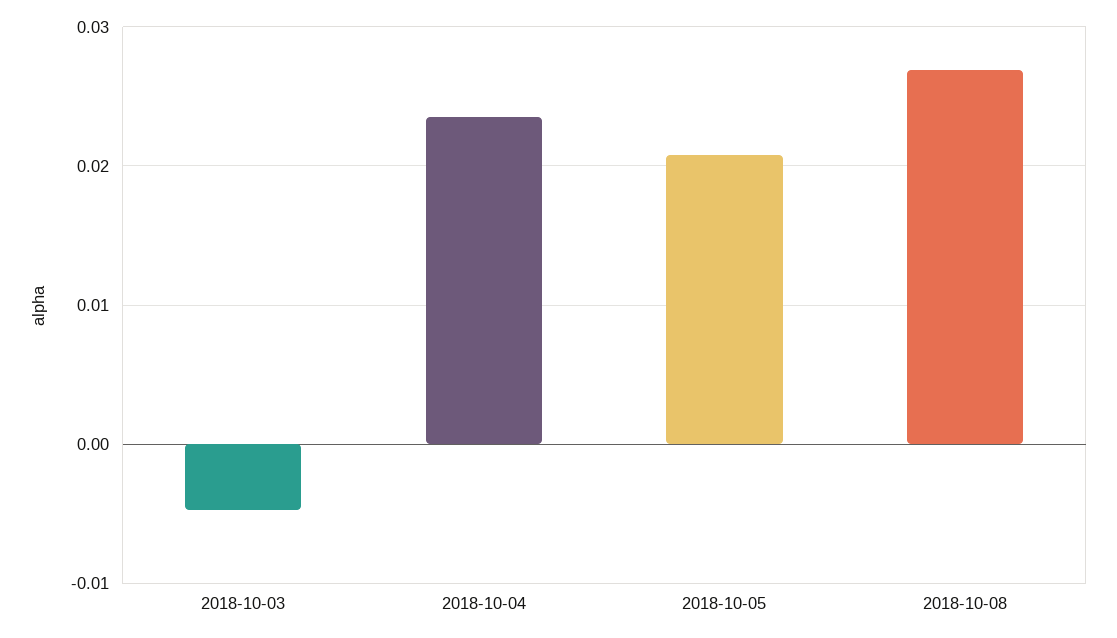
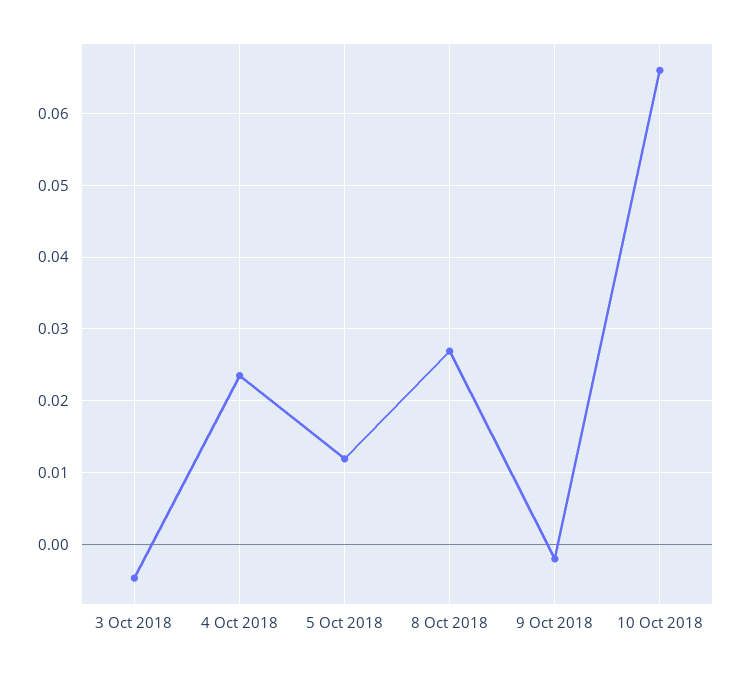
2018-10-05: 0.021 -> 0.012
9 Oct 2018: none -> -0.002
10 Oct 2018: none -> 0.066

